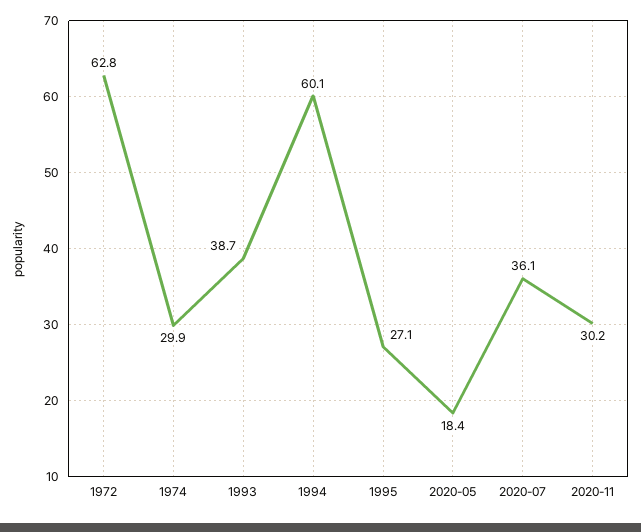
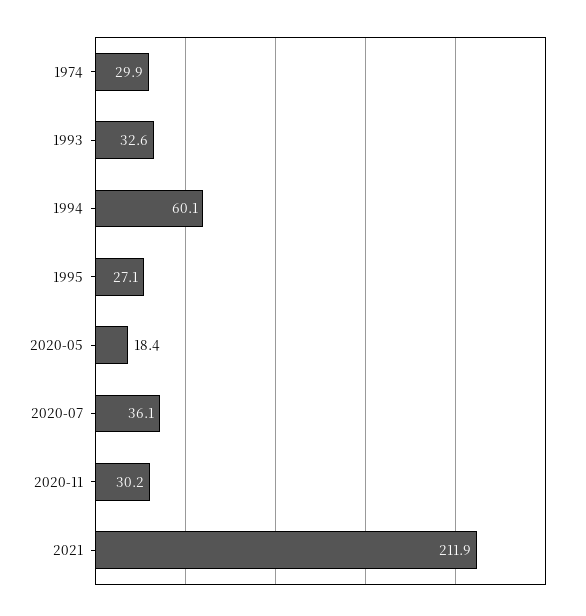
1972: 62.8 -> none
1993: 38.7 -> 32.6
2021: none -> 211.9

